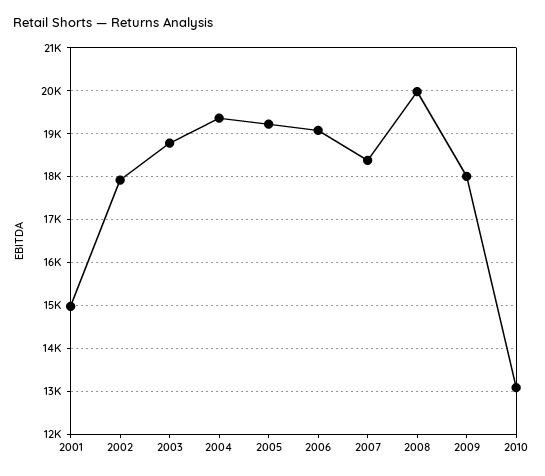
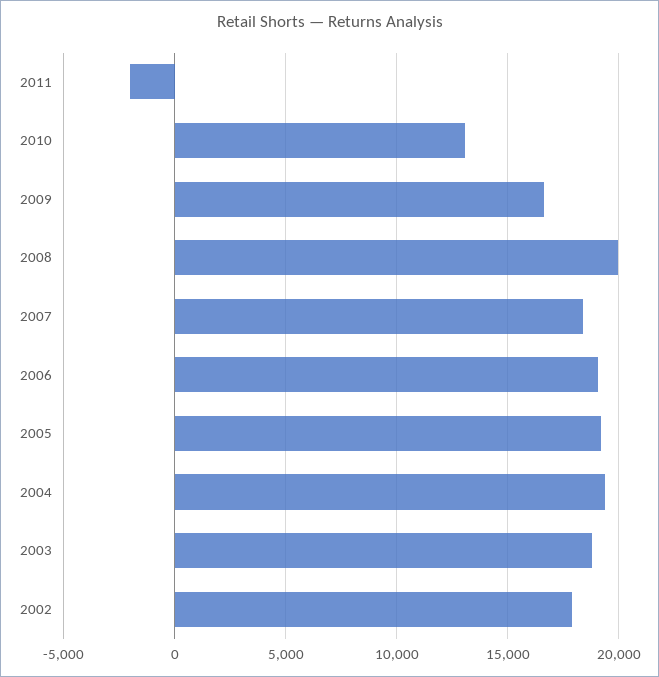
2001: 15000 -> none
2009: 18000 -> 16500
2011: none -> -2000

